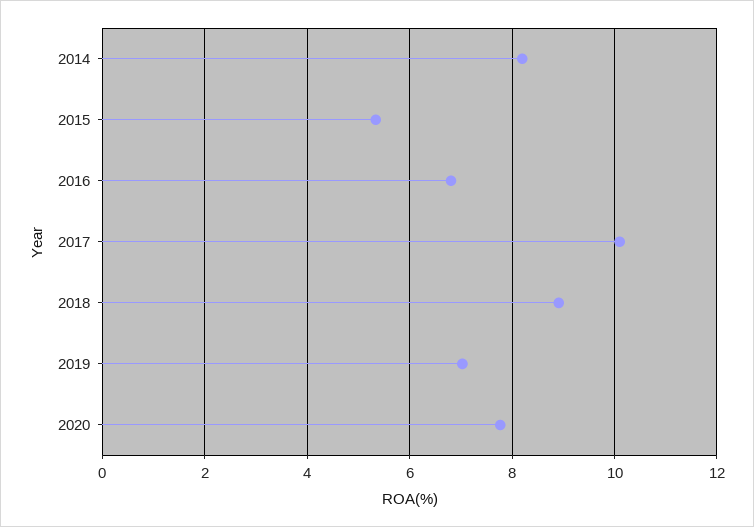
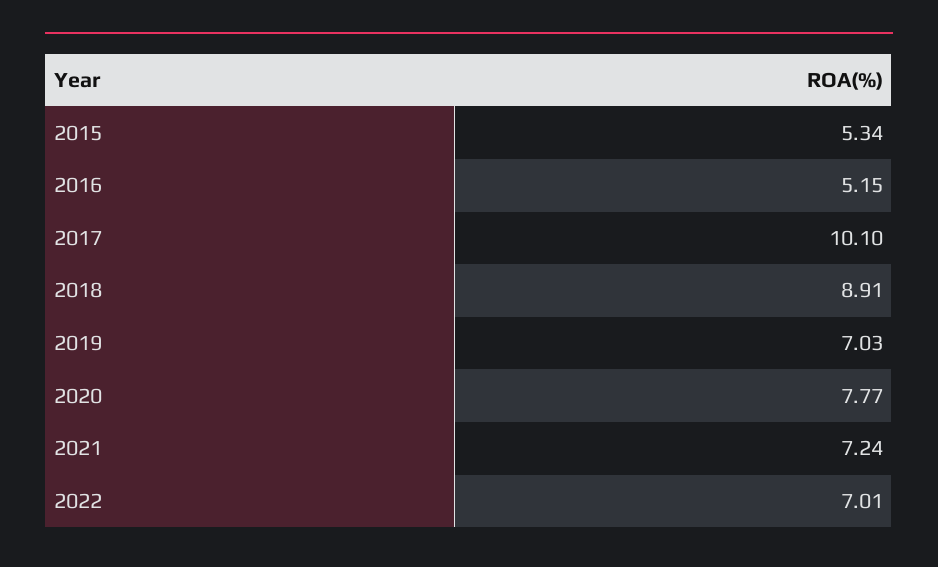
2014: 8.2 -> none
2016: 6.8 -> 5.15
2021: none -> 7.24
2022: none -> 7.01

